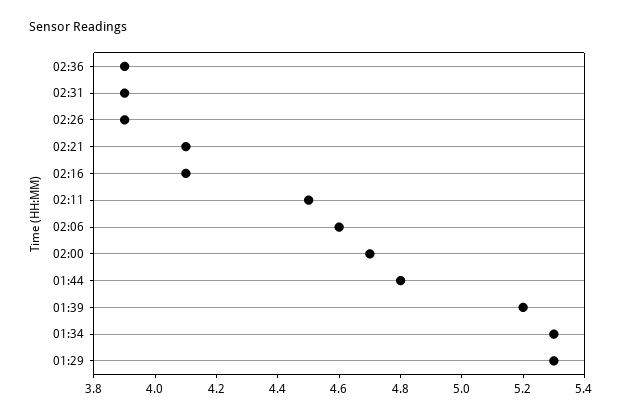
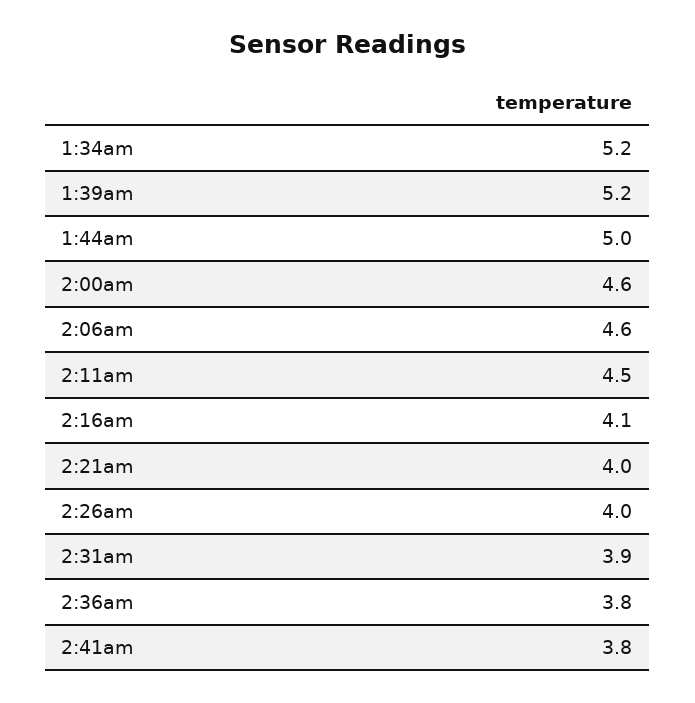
02:36: 3.9 -> 3.8
02:26: 3.9 -> 4
02:21: 4.1 -> 4
02:00: 4.7 -> 4.6
01:44: 4.8 -> 5
01:34: 5.3 -> 5.2
01:29: 5.3 -> none
2:41am: none -> 3.8

